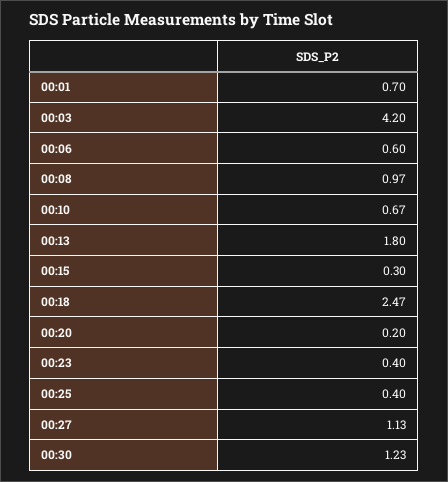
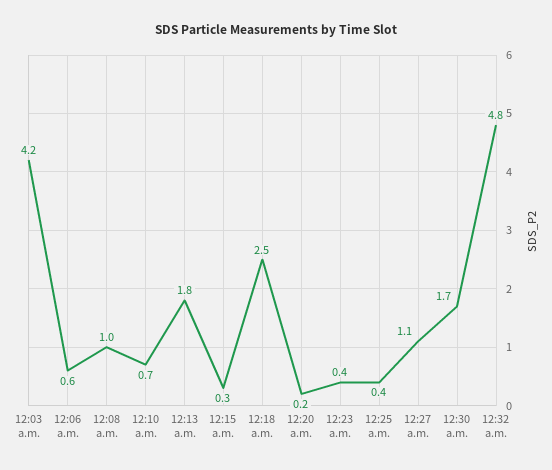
00:01: 0.7 -> none
00:30: 1.23 -> 1.7
12:32 a.m.: none -> 4.8

